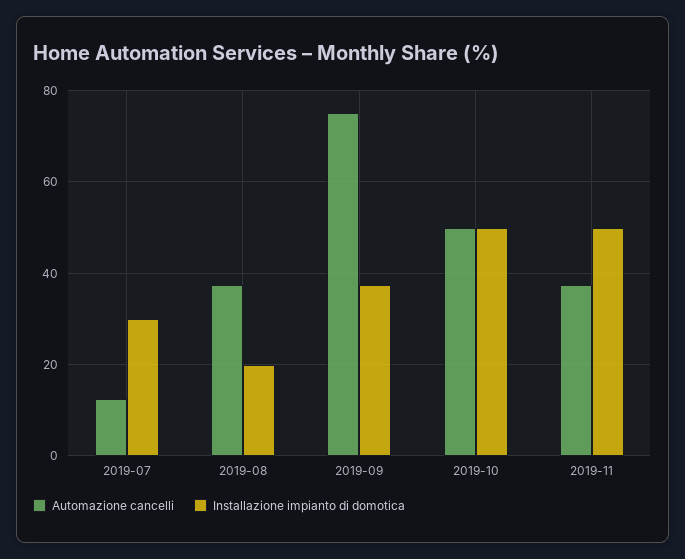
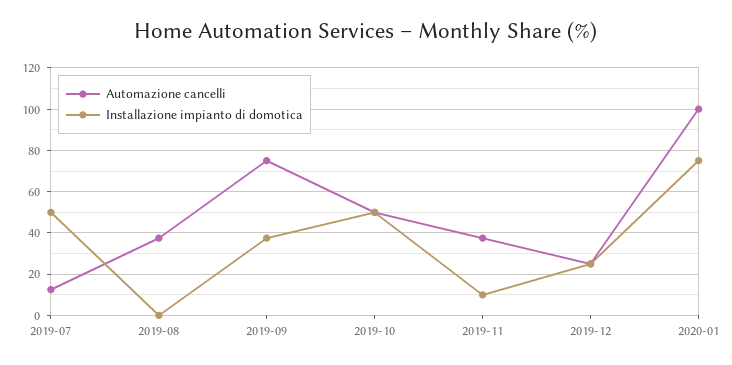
Installazione impianto di domotica, 2019-07: 30 -> 50
Installazione impianto di domotica, 2019-08: 20 -> 0
Installazione impianto di domotica, 2019-11: 50 -> 10
Automazione cancelli, 2019-12: none -> 25
Installazione impianto di domotica, 2019-12: none -> 25
Automazione cancelli, 2020-01: none -> 100
Installazione impianto di domotica, 2020-01: none -> 75

